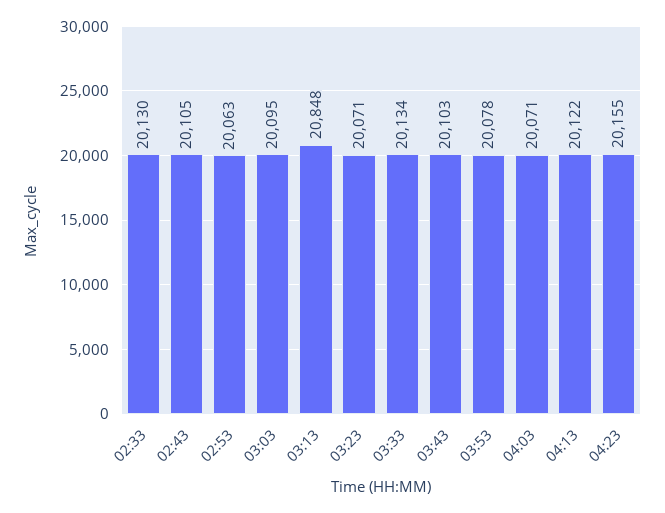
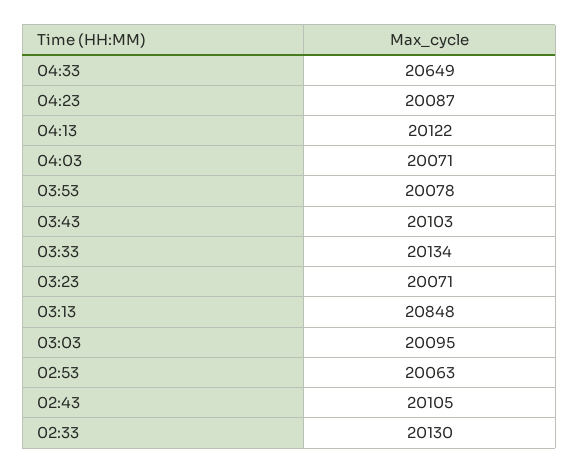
04:23: 20155 -> 20087
04:33: none -> 20649

